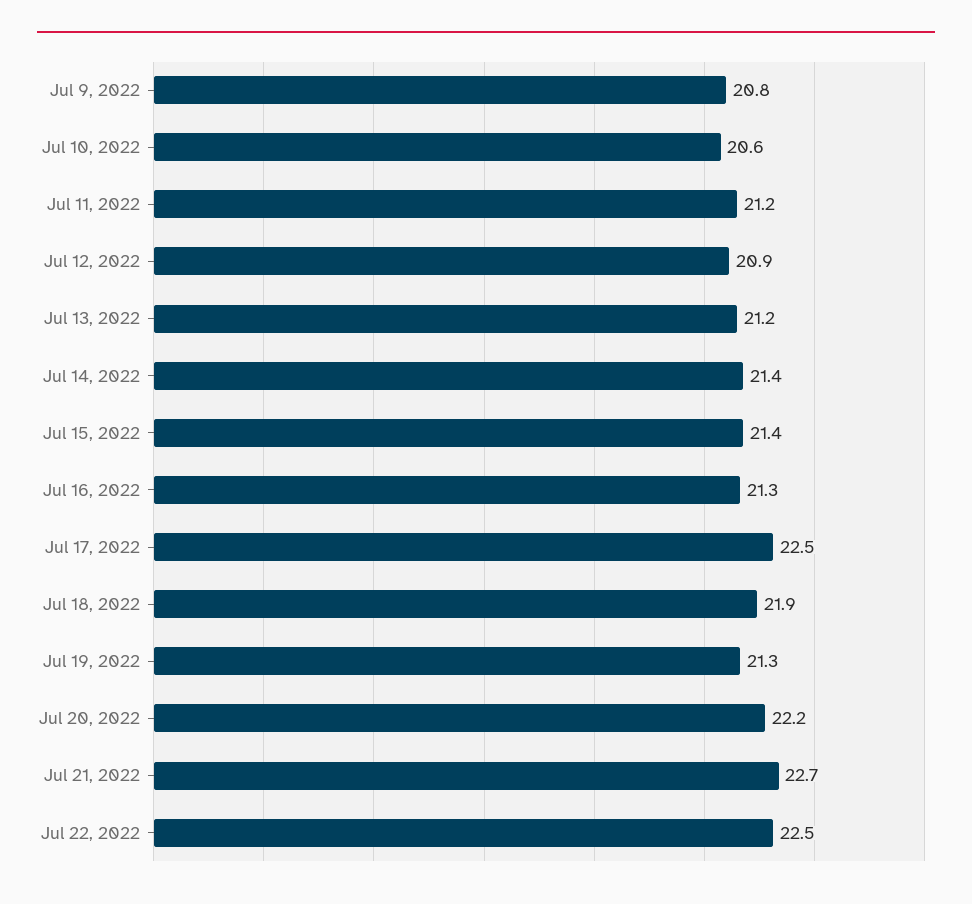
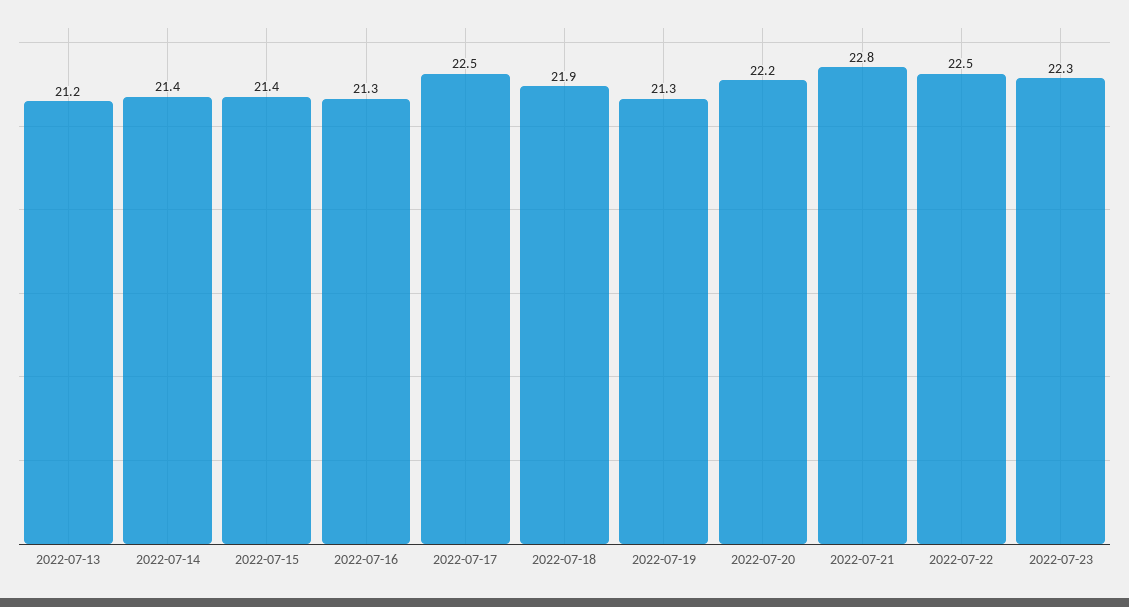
Jul 9, 2022: 20.8 -> none
Jul 10, 2022: 20.6 -> none
Jul 11, 2022: 21.2 -> none
Jul 12, 2022: 20.9 -> none
Jul 21, 2022: 22.7 -> 22.8
2022-07-23: none -> 22.3

